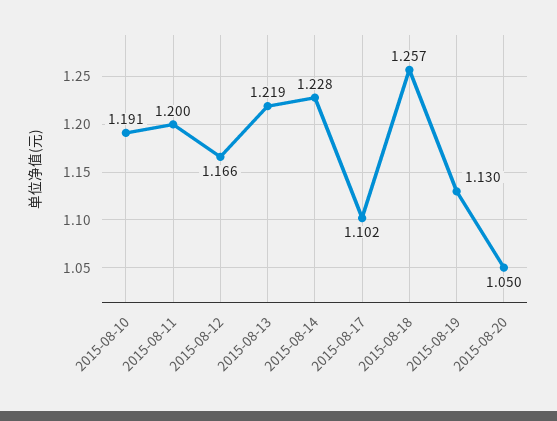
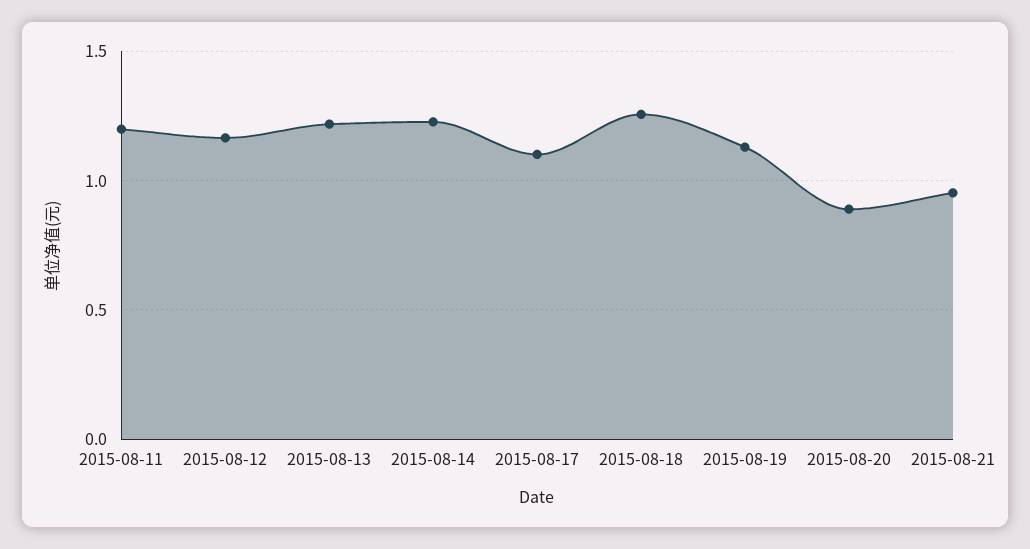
2015-08-10: 1.191 -> none
2015-08-20: 1.05 -> 0.9
2015-08-21: none -> 0.95

